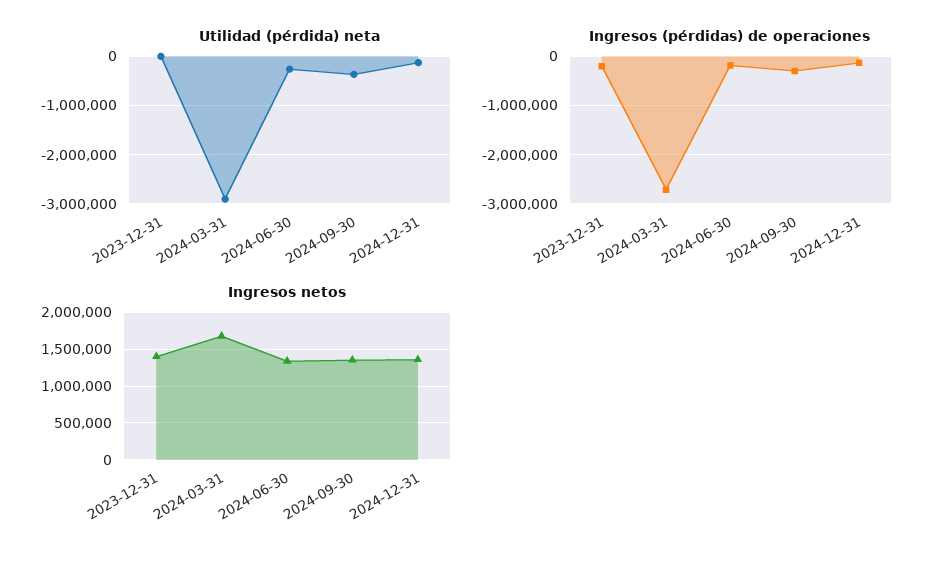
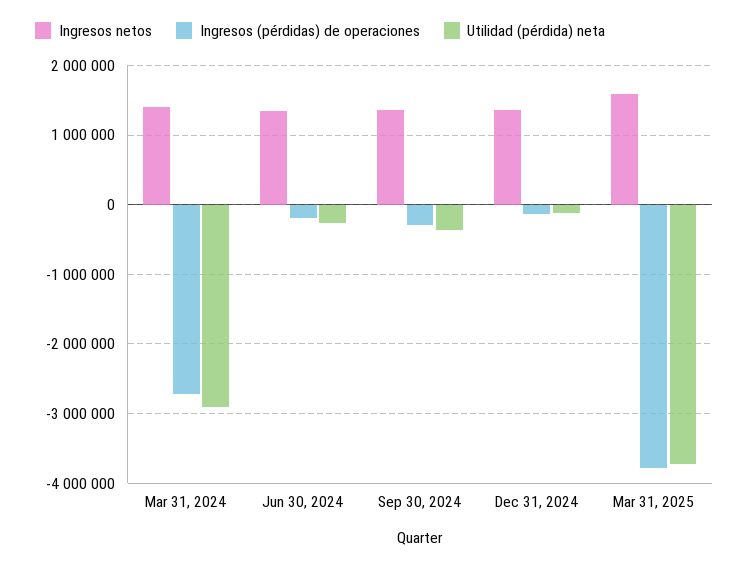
Utilidad (pérdida) neta, 2023-12-31: 0 -> none
Ingresos (pérdidas) de operaciones, 2023-12-31: -200000 -> none
Ingresos netos, 2023-12-31: 1400000 -> none
Ingresos netos, 2024-03-31: 1700000 -> 1400000
Ingresos netos, Mar 31, 2025: none -> 1600000
Ingresos (pérdidas) de operaciones, Mar 31, 2025: none -> -3800000
Utilidad (pérdida) neta, Mar 31, 2025: none -> -3700000

